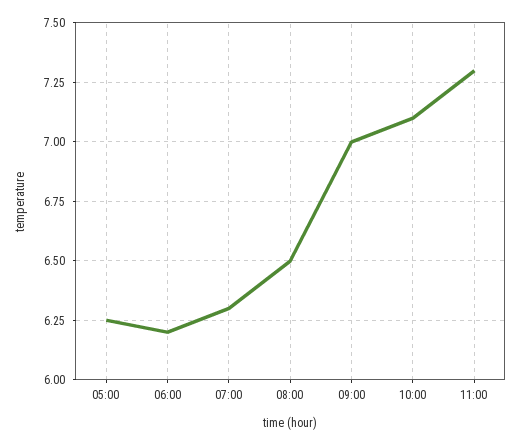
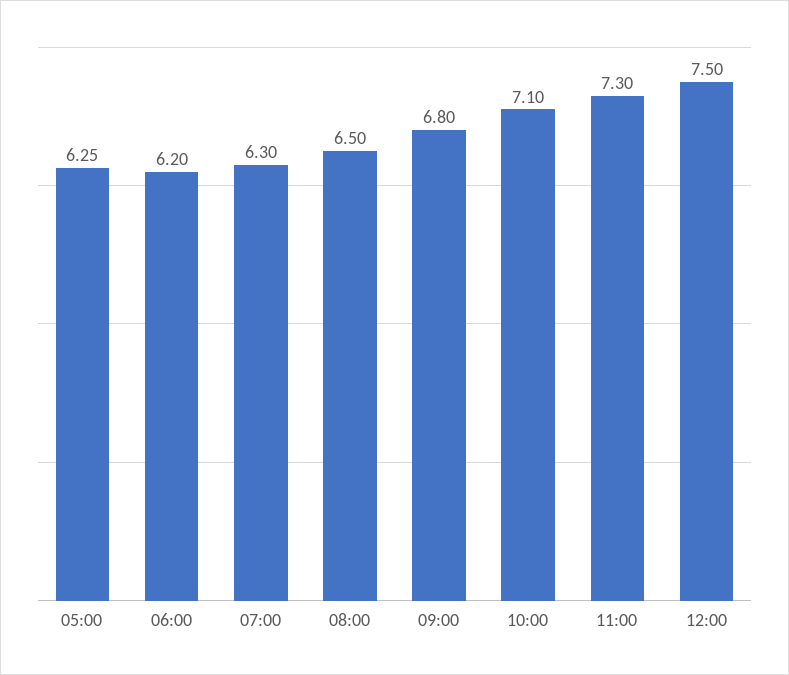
09:00: 7 -> 6.8
12:00: none -> 7.5

